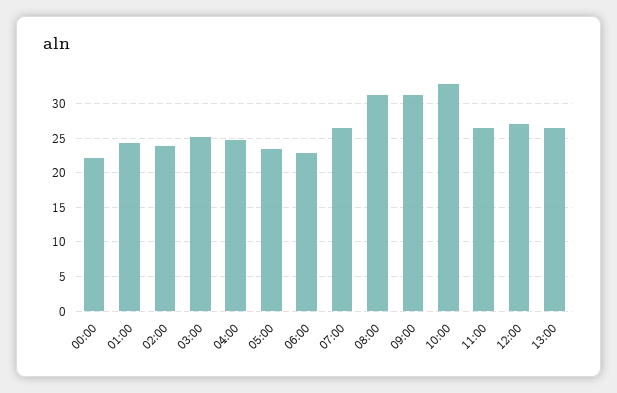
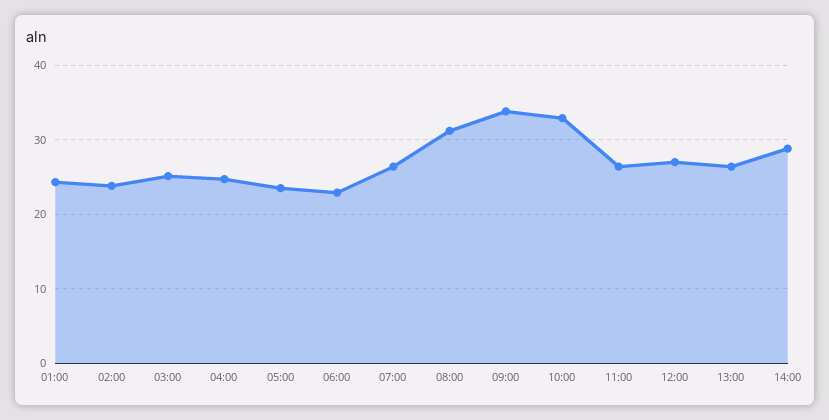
00:00: 22 -> none
09:00: 31 -> 34
14:00: none -> 29

